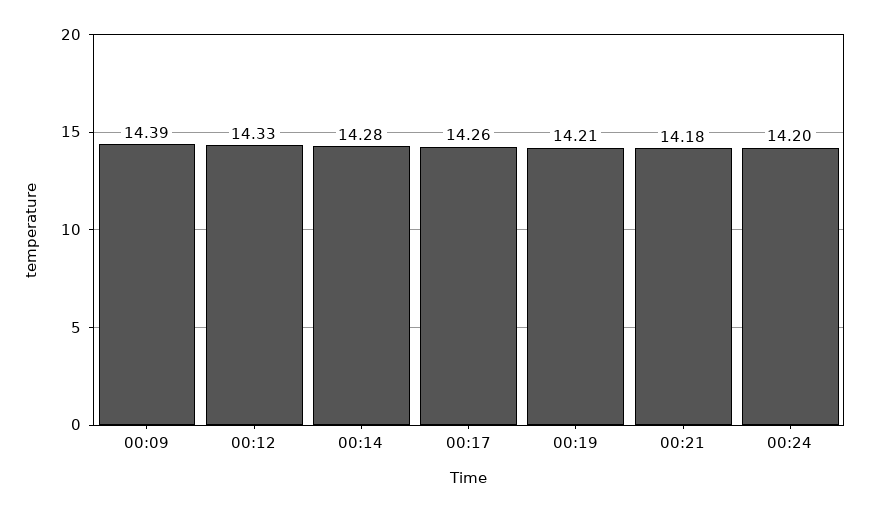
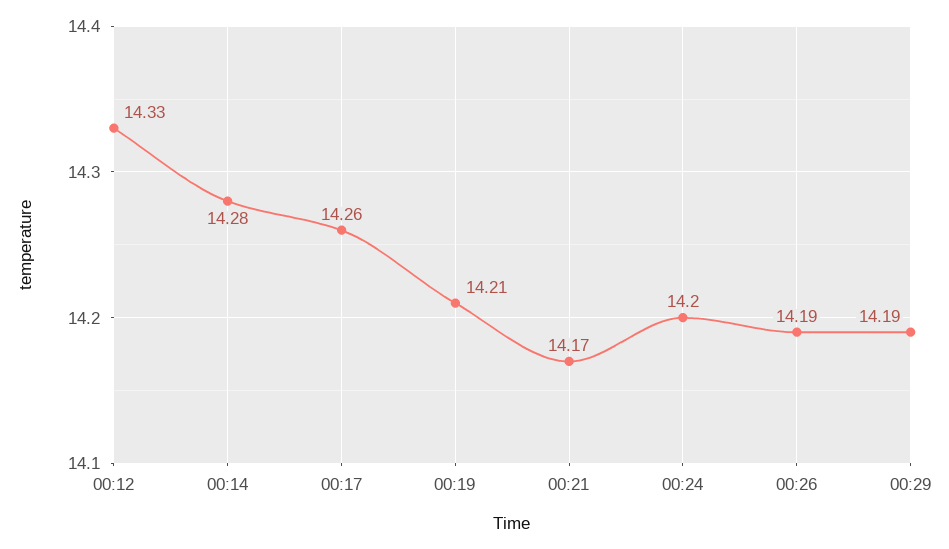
00:09: 14.39 -> none
00:21: 14.18 -> 14.17
00:26: none -> 14.19
00:29: none -> 14.19

